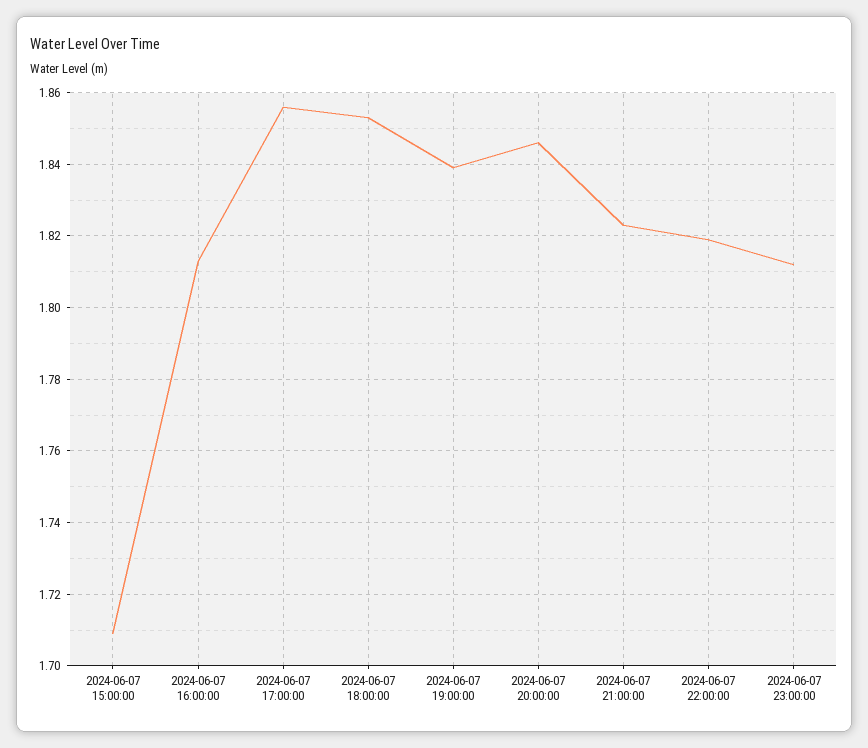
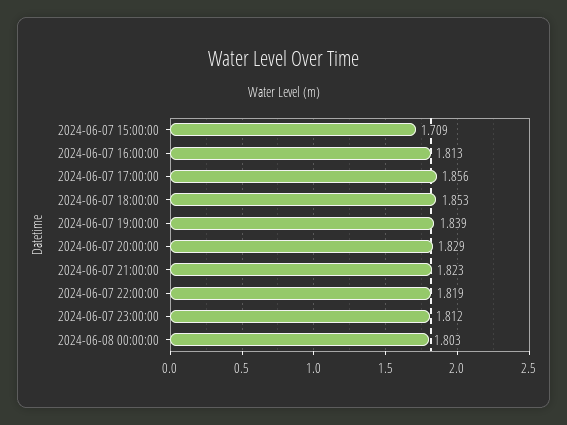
2024-06-07 20:00:00: 1.845 -> 1.829
2024-06-08 00:00:00: none -> 1.803

